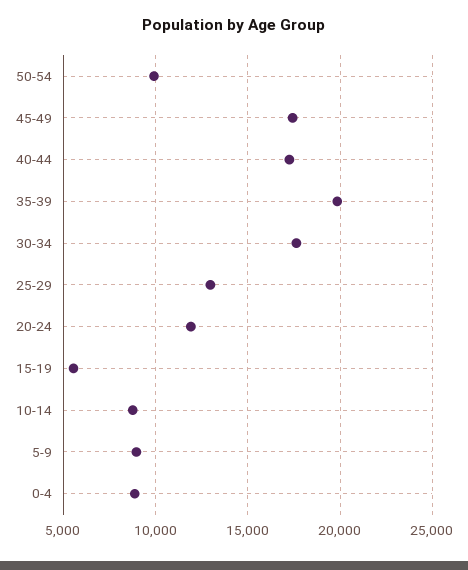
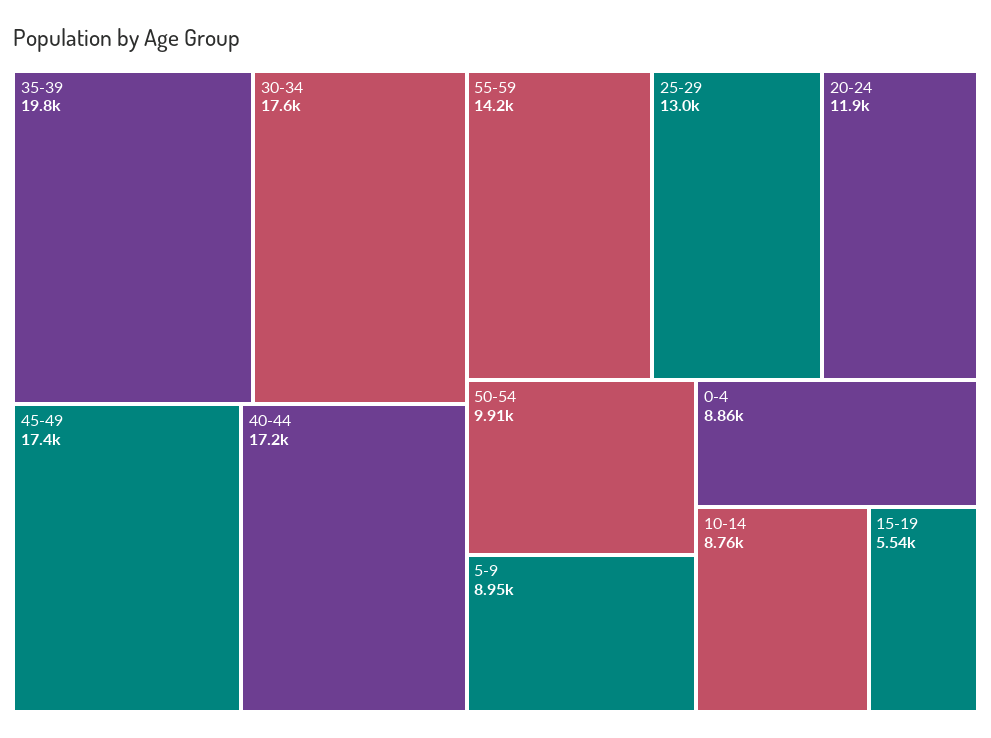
55-59: none -> 14200

